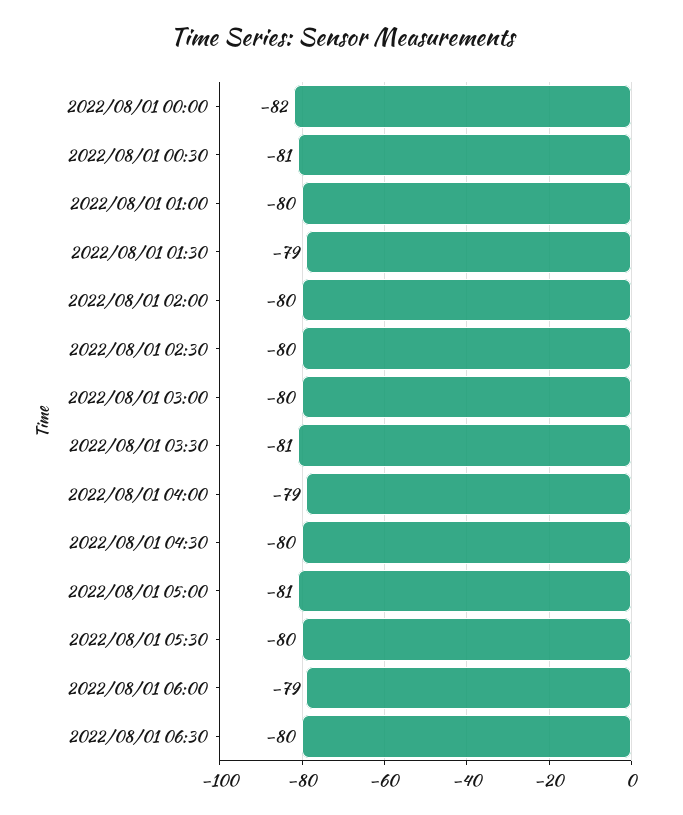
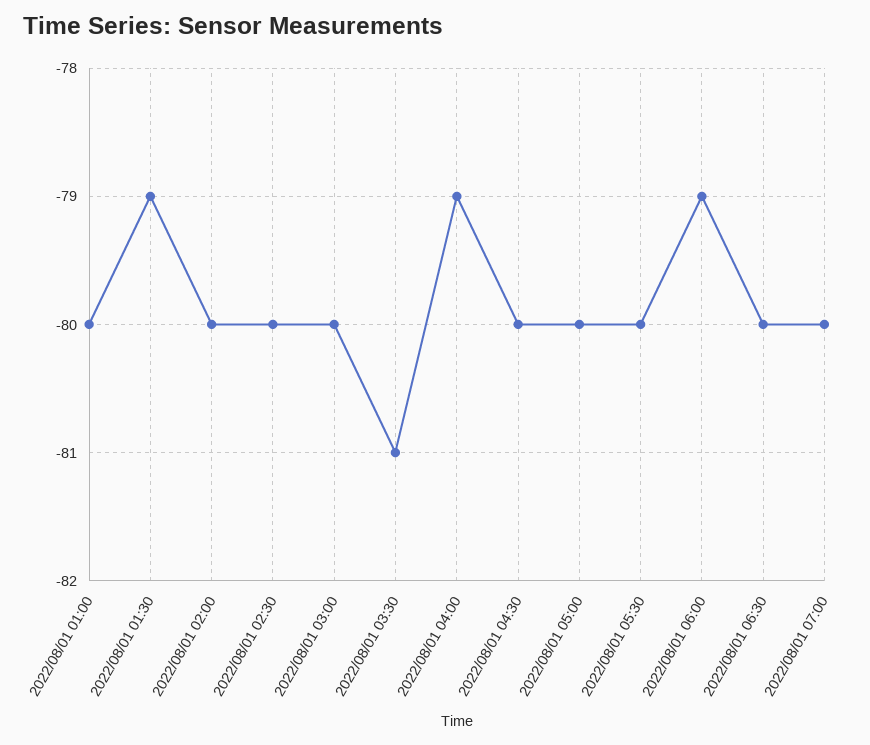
2022/08/01 00:00: -82 -> none
2022/08/01 00:30: -81 -> none
2022/08/01 05:00: -81 -> -80
2022/08/01 07:00: none -> -80

